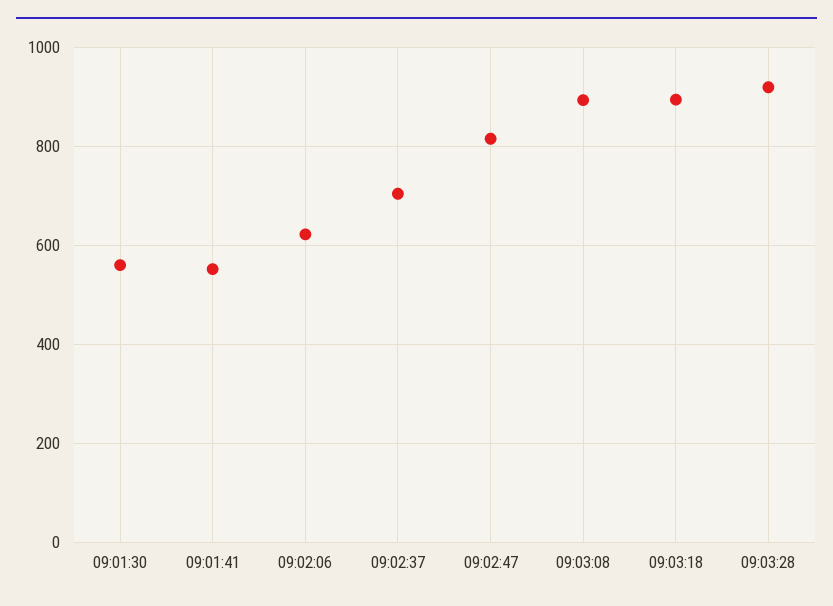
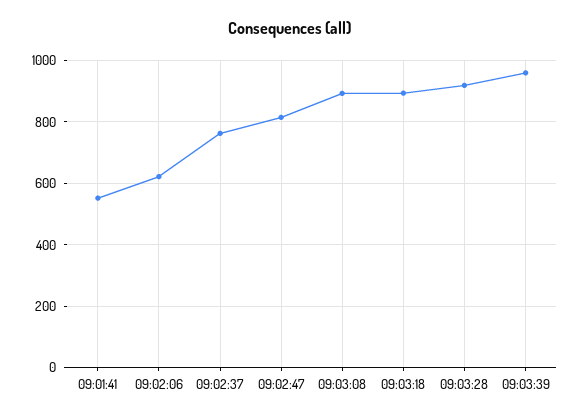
09:01:30: 560 -> none
09:02:37: 700 -> 760
09:03:39: none -> 960

